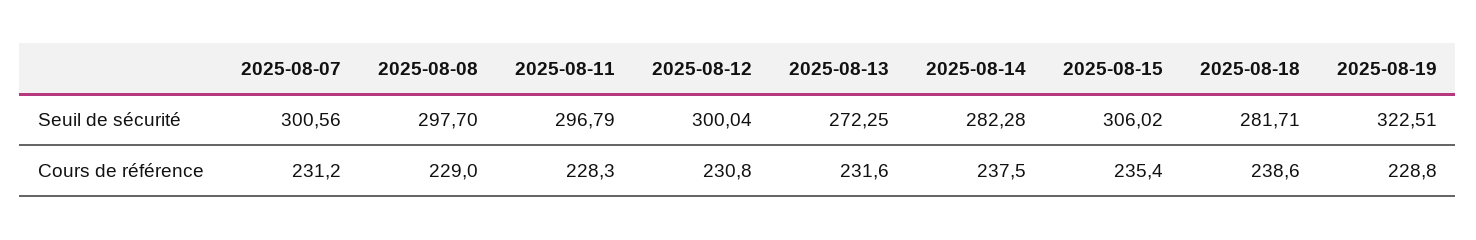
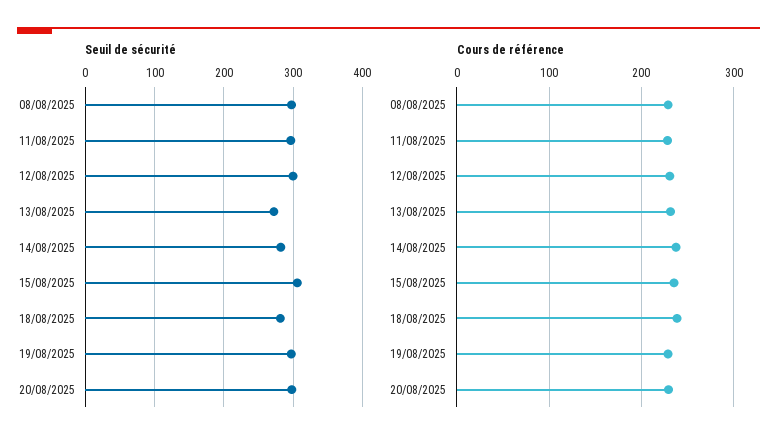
Seuil de sécurité, 2025-08-07: 300.56 -> none
Seuil de sécurité, 2025-08-19: 322.51 -> 300
Cours de référence, 2025-08-07: 231.2 -> none
Seuil de sécurité, 20/08/2025: none -> 300
Cours de référence, 20/08/2025: none -> 230

